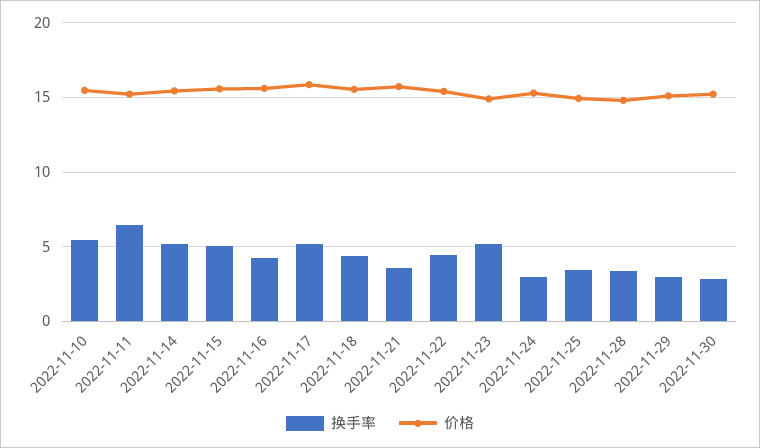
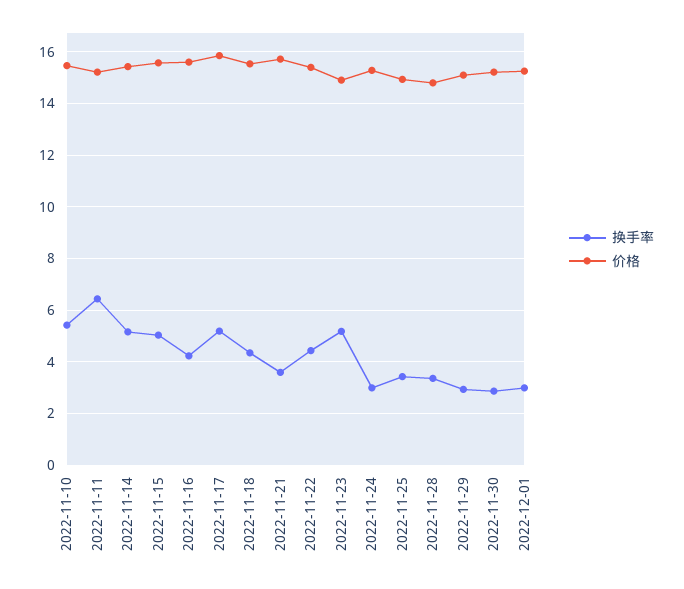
换手率, 2022-12-01: none -> 3
价格, 2022-12-01: none -> 15.25

